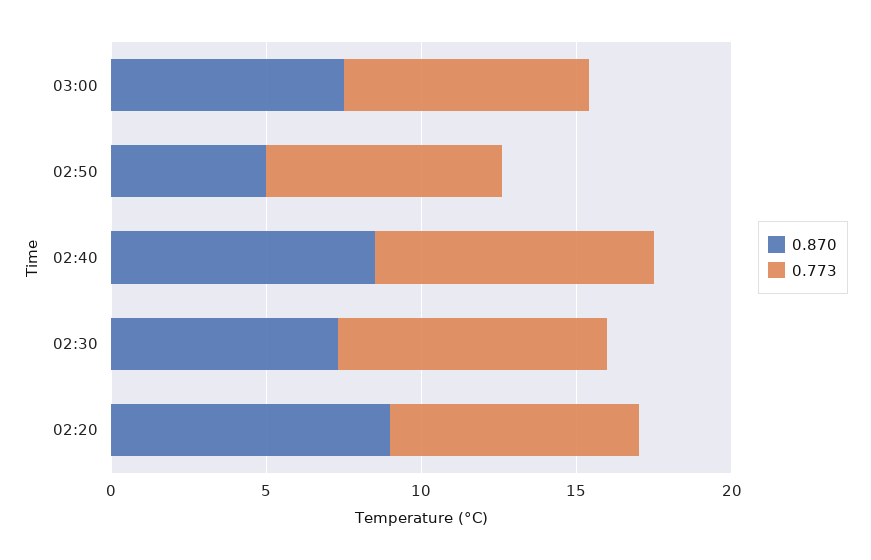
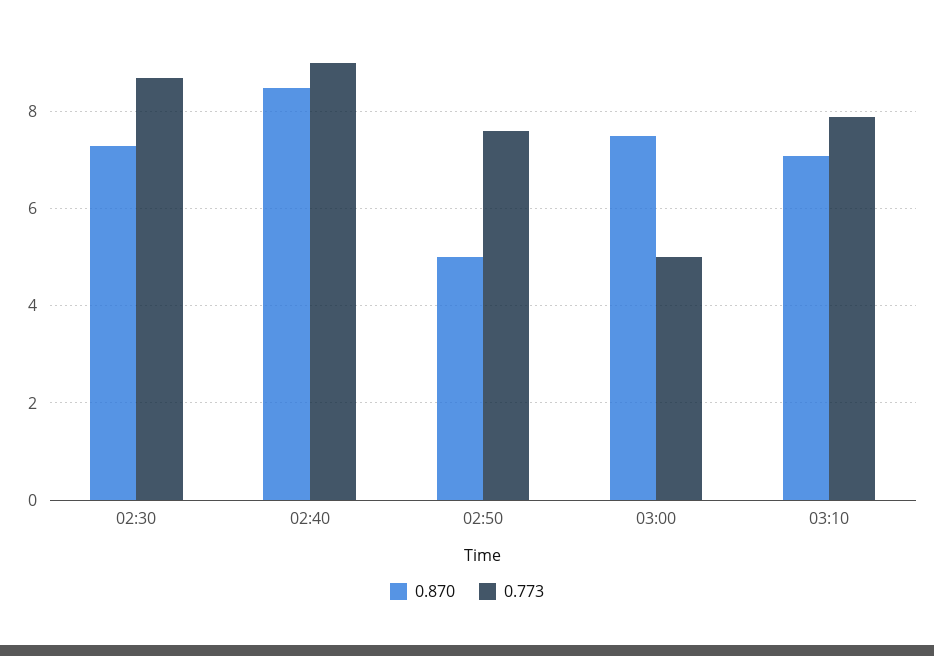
0.773, 03:00: 8 -> 5
0.870, 02:20: 9 -> none
0.773, 02:20: 8 -> none
0.870, 03:10: none -> 7
0.773, 03:10: none -> 8

